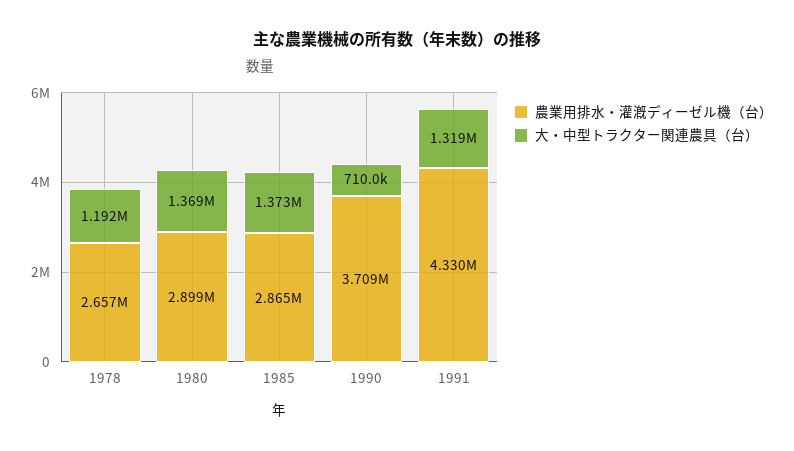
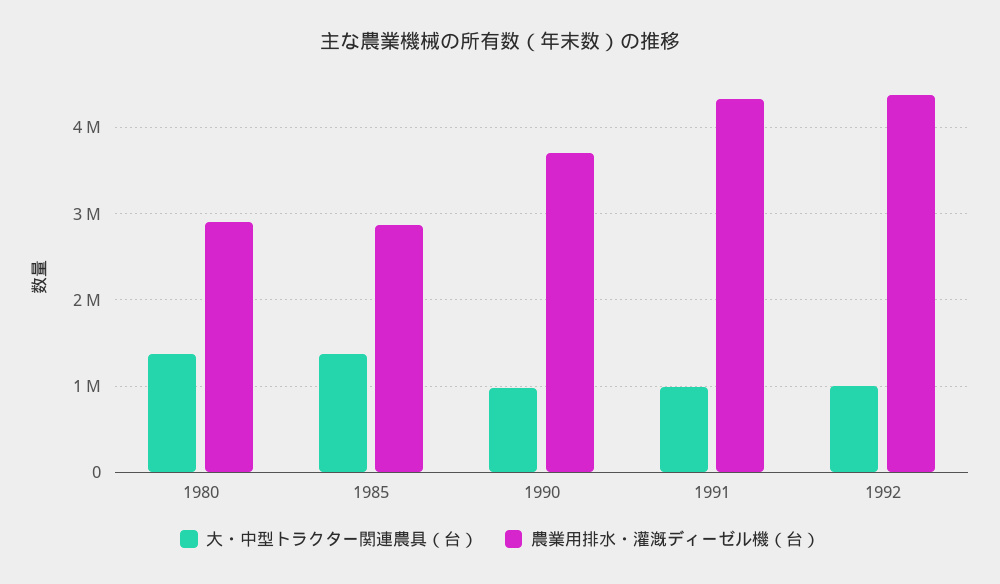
農業用排水・灌漑ディーゼル機（台）, 1978: 2657000 -> none
大・中型トラクター関連農具（台）, 1978: 1192000 -> none
大・中型トラクター関連農具（台）, 1990: 710000 -> 1000000
大・中型トラクター関連農具（台）, 1991: 1319000 -> 1000000
大・中型トラクター関連農具（台）, 1992: none -> 1000000
農業用排水・灌漑ディーゼル機（台）, 1992: none -> 4400000

